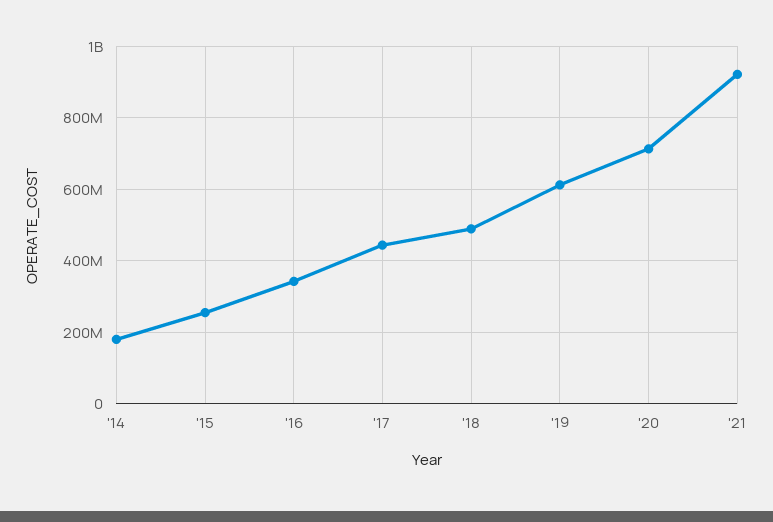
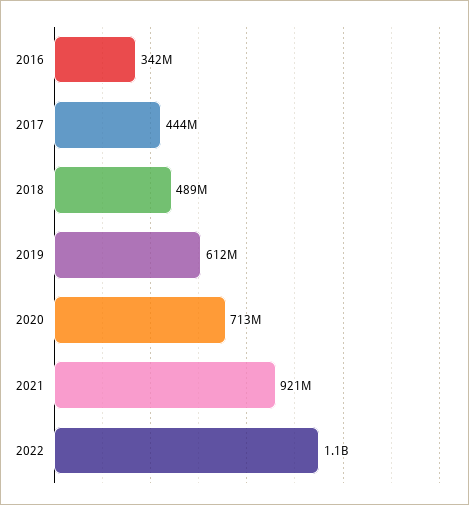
'14: 180000000 -> none
'15: 260000000 -> none
2022: none -> 1100000000

